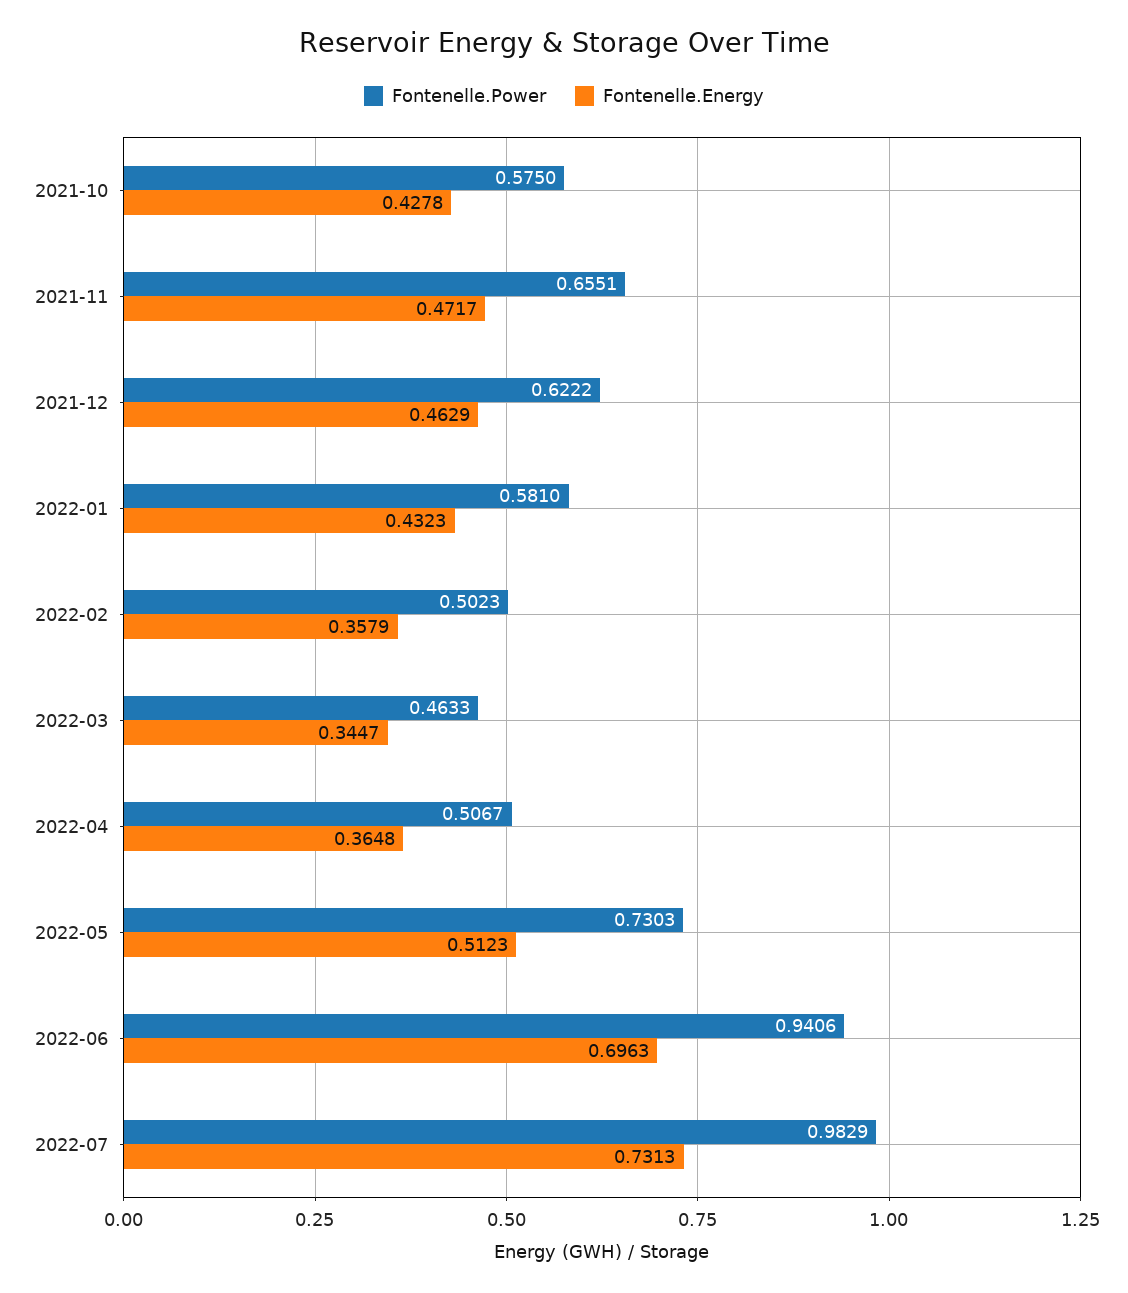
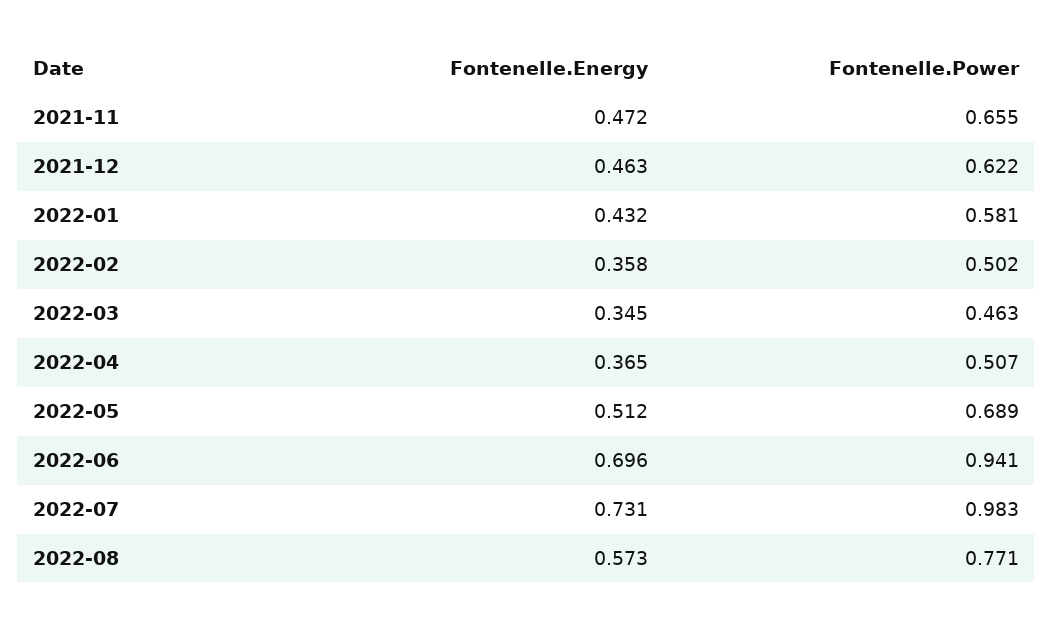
Fontenelle.Power, 2021-10: 0.575 -> none
Fontenelle.Energy, 2021-10: 0.4278 -> none
Fontenelle.Power, 2022-05: 0.7303 -> 0.689
Fontenelle.Energy, 2022-08: none -> 0.573
Fontenelle.Power, 2022-08: none -> 0.771

